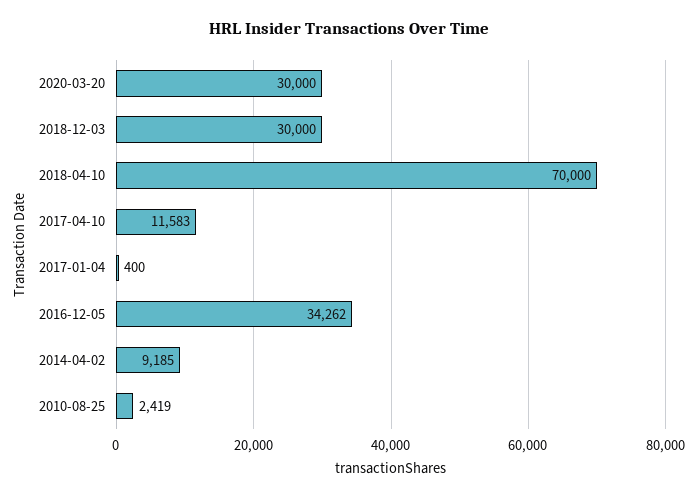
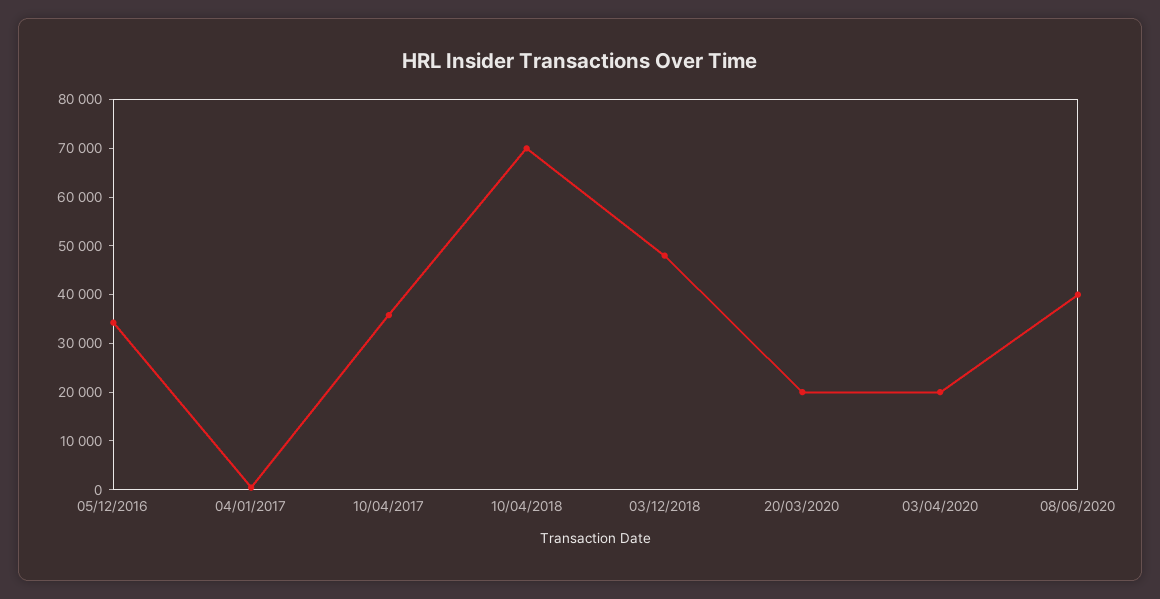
2020-03-20: 30000 -> 20000
2018-12-03: 30000 -> 48000
2017-04-10: 11583 -> 36000
2014-04-02: 9185 -> none
2010-08-25: 2419 -> none
03/04/2020: none -> 20000
08/06/2020: none -> 40000

